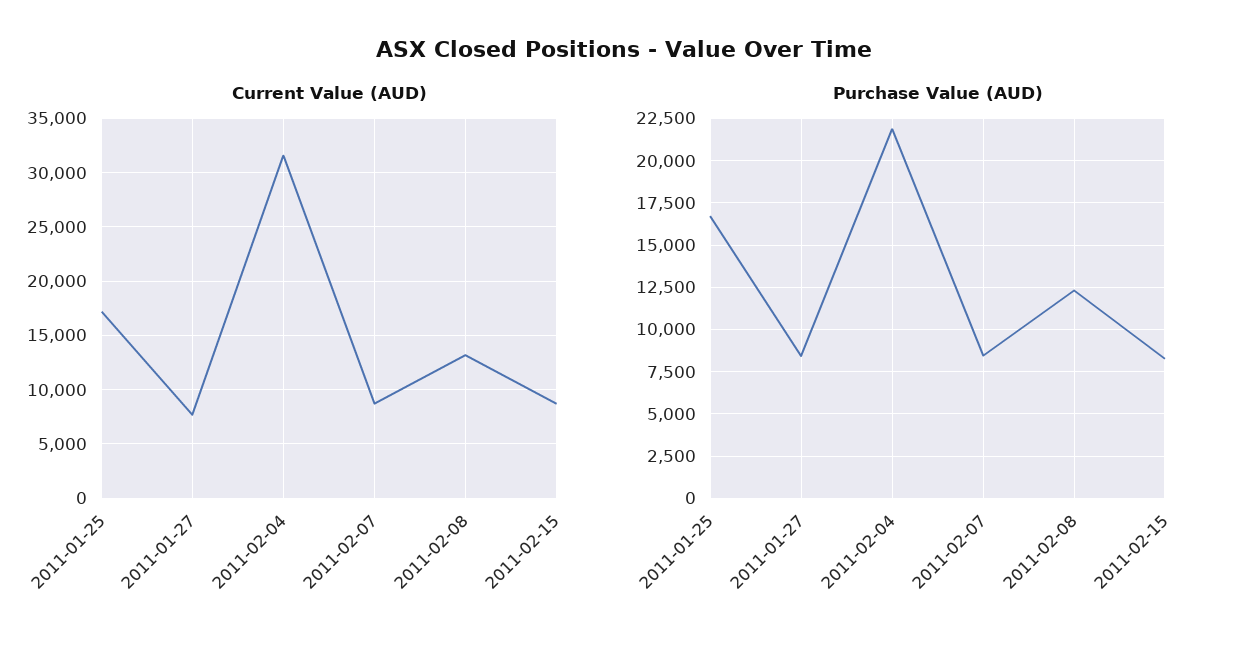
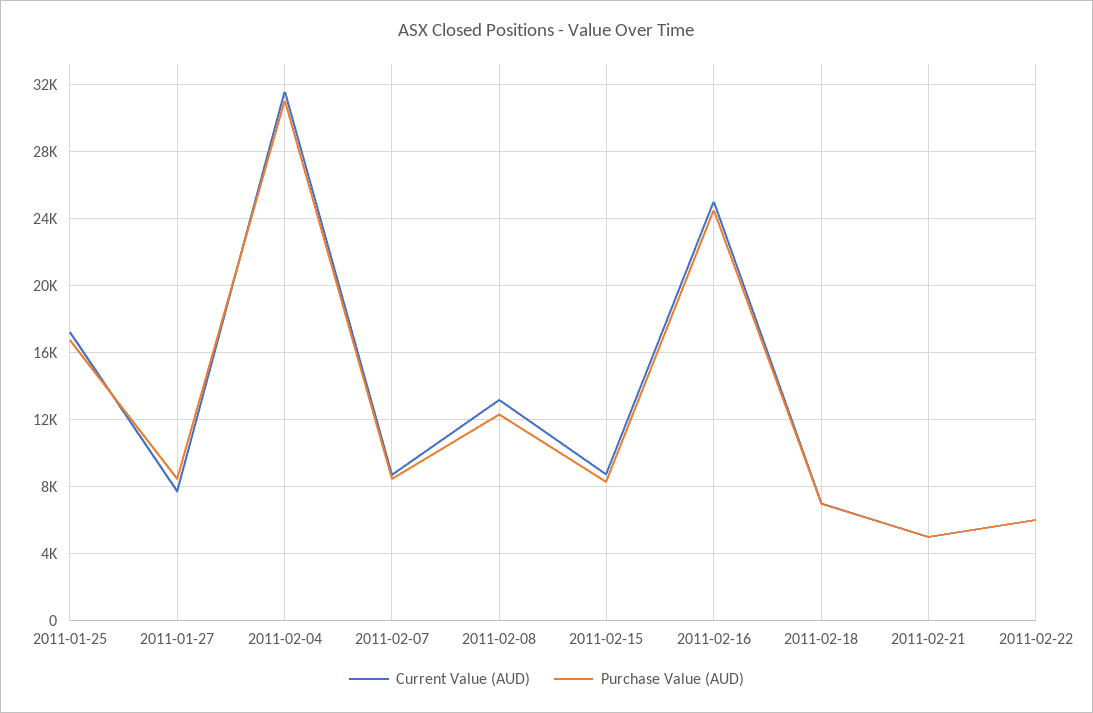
Purchase Value (AUD), 2011-02-04: 22000 -> 31000
Current Value (AUD), 2011-02-16: none -> 25000
Purchase Value (AUD), 2011-02-16: none -> 24500
Current Value (AUD), 2011-02-18: none -> 7000
Purchase Value (AUD), 2011-02-18: none -> 7000
Current Value (AUD), 2011-02-21: none -> 5000
Purchase Value (AUD), 2011-02-21: none -> 5000
Current Value (AUD), 2011-02-22: none -> 6000
Purchase Value (AUD), 2011-02-22: none -> 6000

